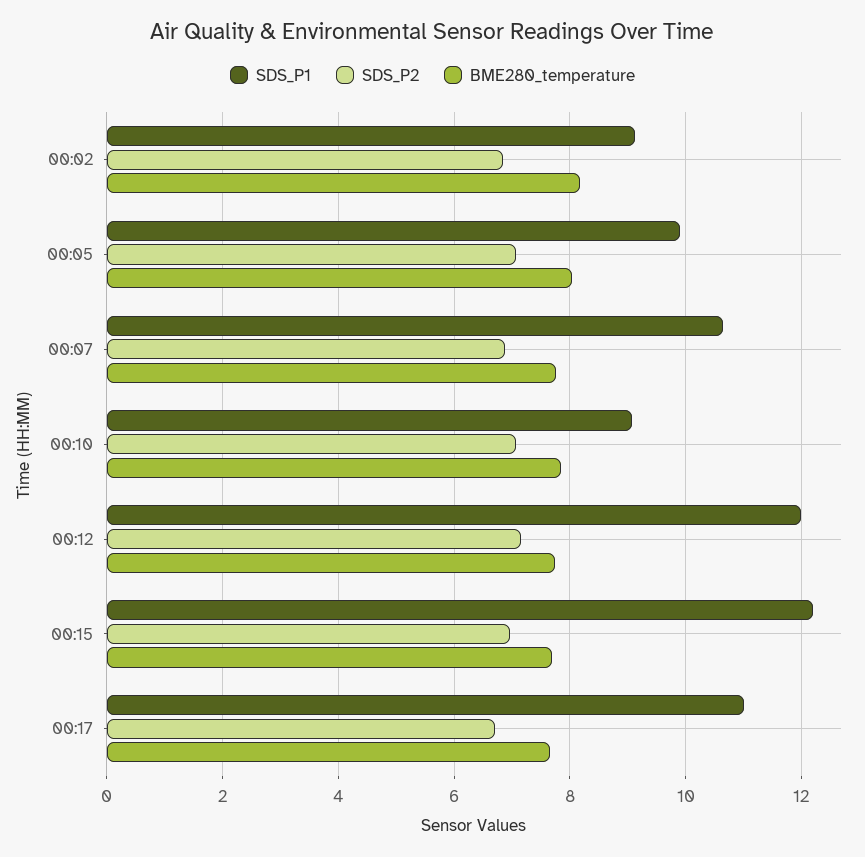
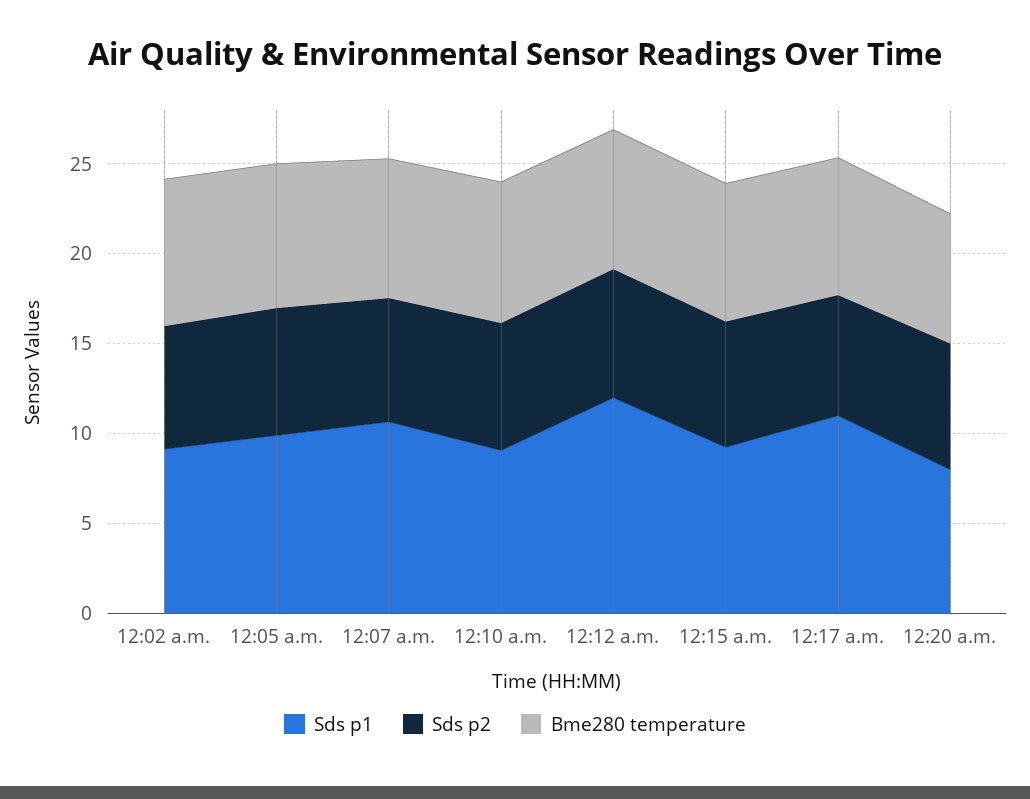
SDS_P1, 00:15: 12.2 -> 9
SDS_P1, 12:20 a.m.: none -> 8
SDS_P2, 12:20 a.m.: none -> 7
BME280_temperature, 12:20 a.m.: none -> 7

